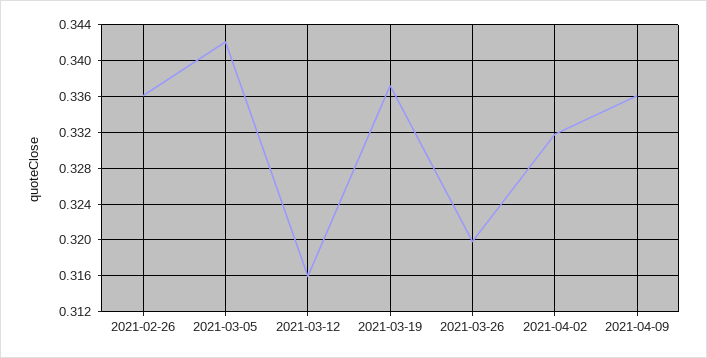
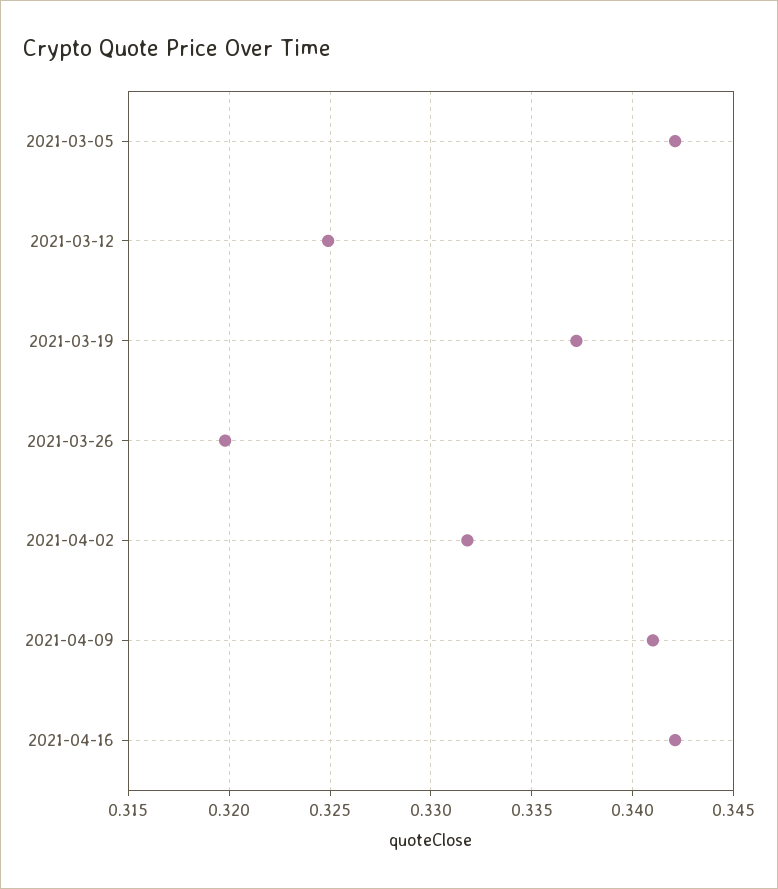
2021-02-26: 0.336 -> none
2021-03-12: 0.316 -> 0.325
2021-04-09: 0.336 -> 0.341
2021-04-16: none -> 0.342

